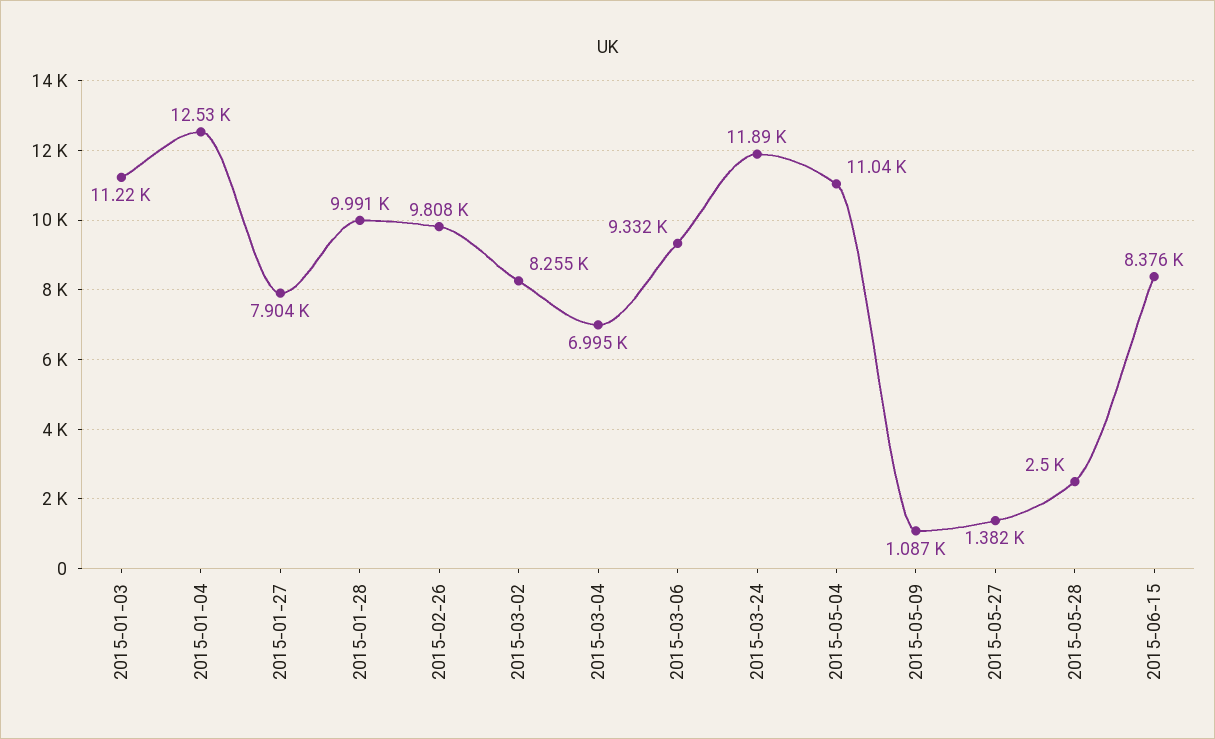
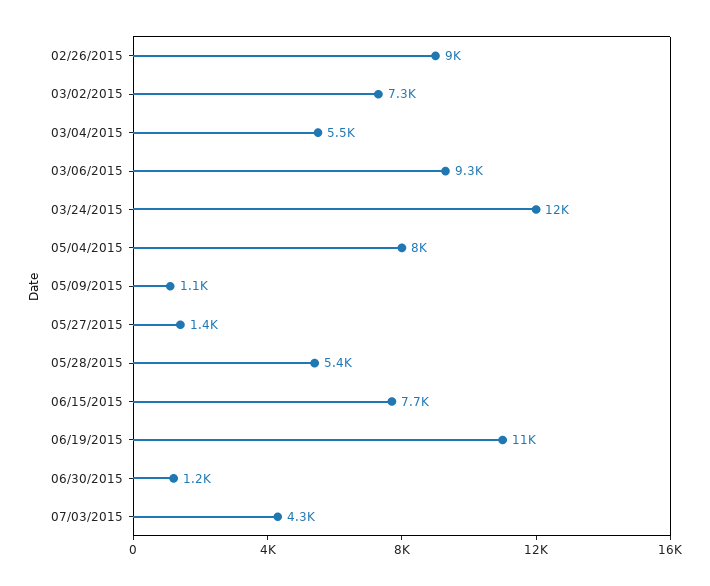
2015-01-03: 11220 -> none
2015-01-04: 12530 -> none
2015-01-27: 7904 -> none
2015-01-28: 9991 -> none
2015-02-26: 9808 -> 9000
2015-03-02: 8255 -> 7300
2015-03-04: 6995 -> 5500
2015-05-04: 11040 -> 8000
2015-05-28: 2500 -> 5400
2015-06-15: 8376 -> 7700
06/19/2015: none -> 11000
06/30/2015: none -> 1200
07/03/2015: none -> 4300

